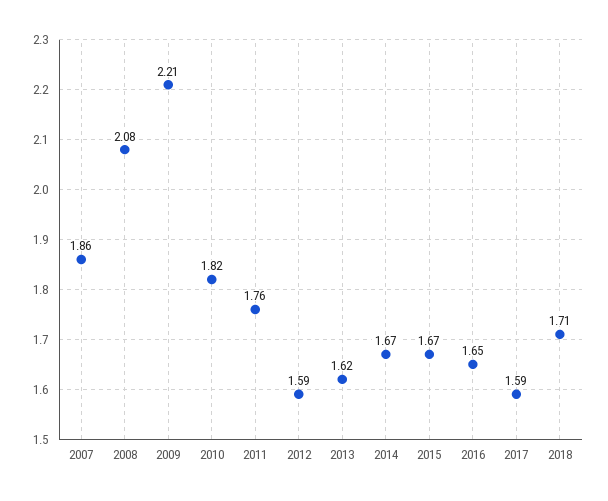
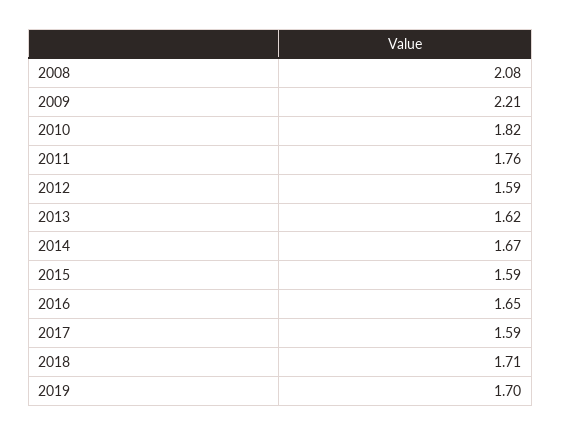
2007: 1.86 -> none
2015: 1.67 -> 1.59
2019: none -> 1.7

